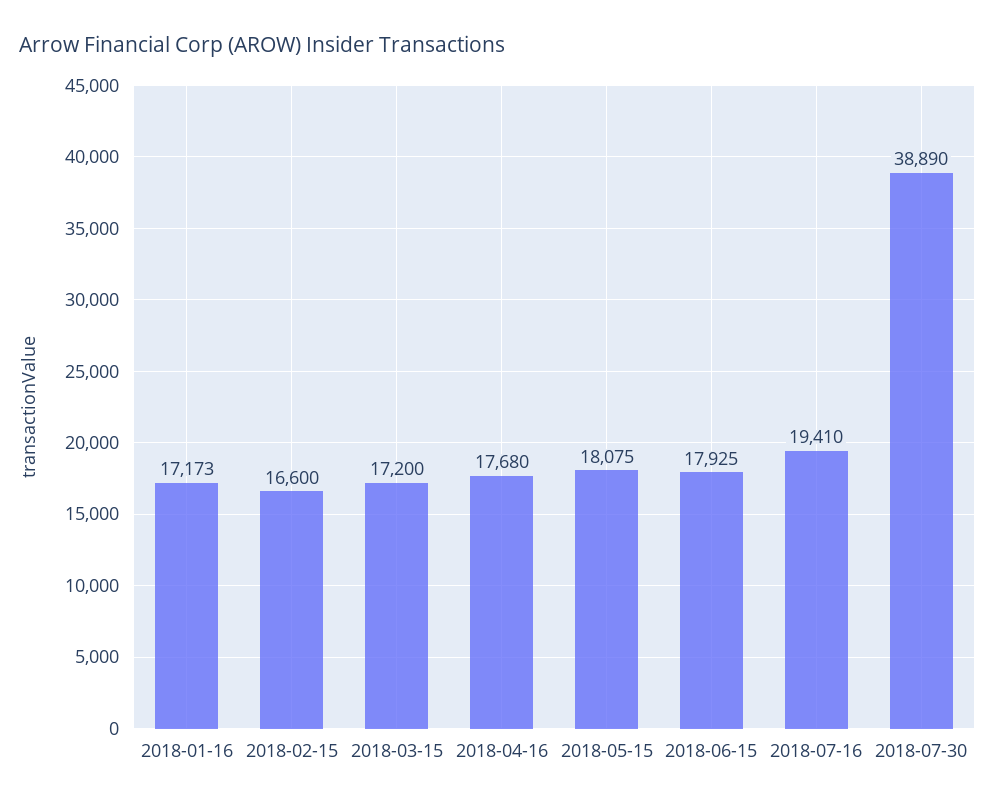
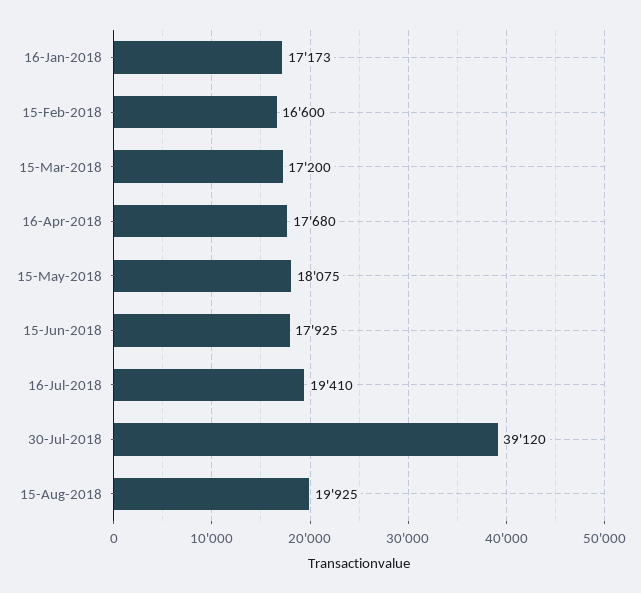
2018-07-30: 38890 -> 39120
15-Aug-2018: none -> 19925

